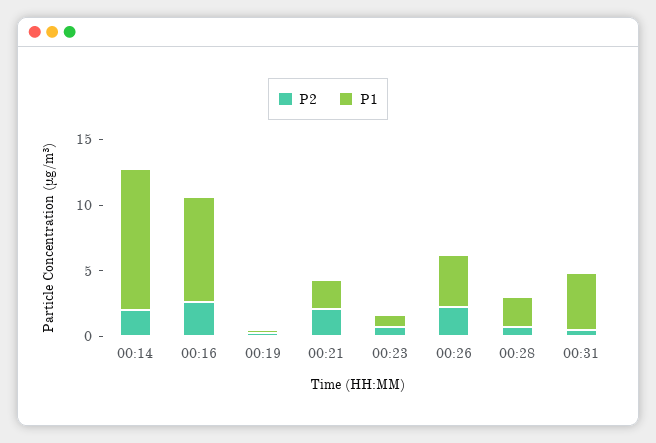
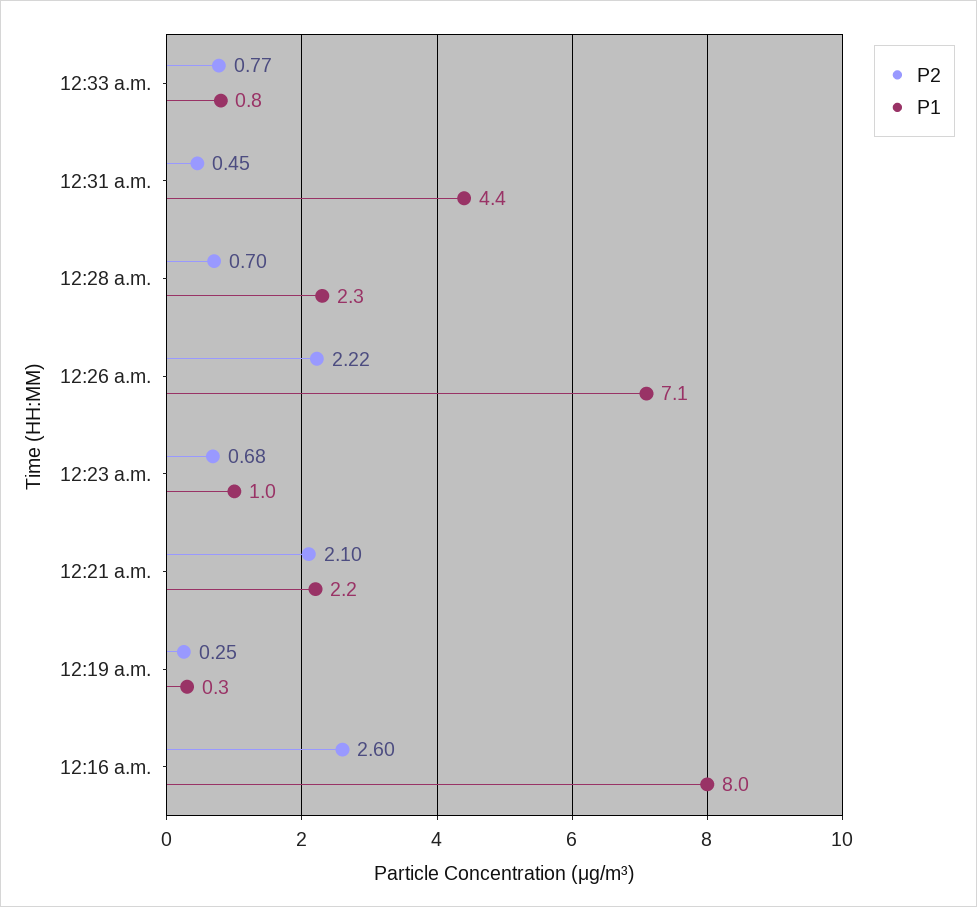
P2, 00:14: 2 -> none
P1, 00:14: 11 -> none
P1, 00:26: 4 -> 7.1
P2, 12:33 a.m.: none -> 0.77
P1, 12:33 a.m.: none -> 0.8

